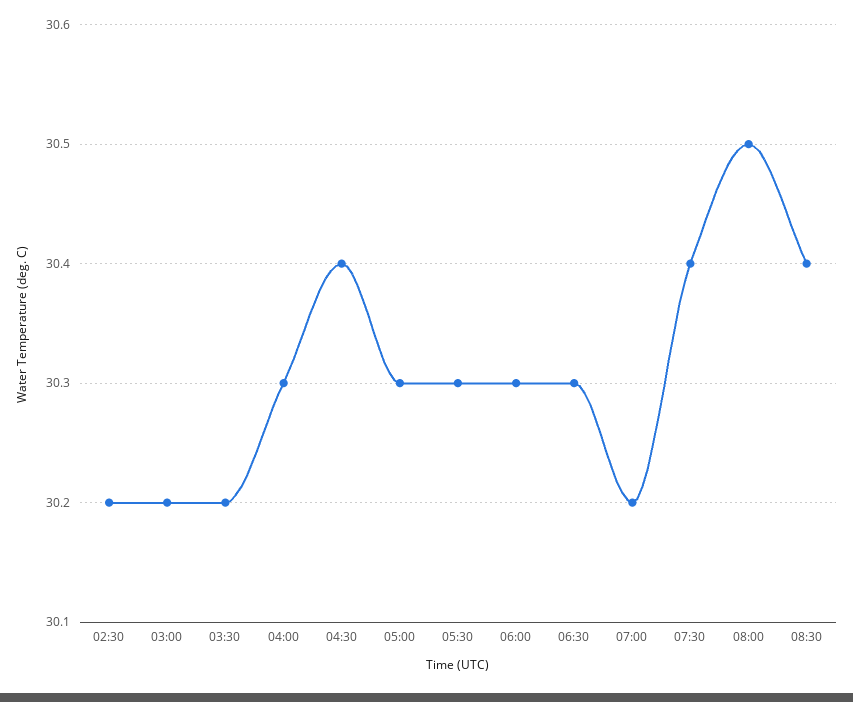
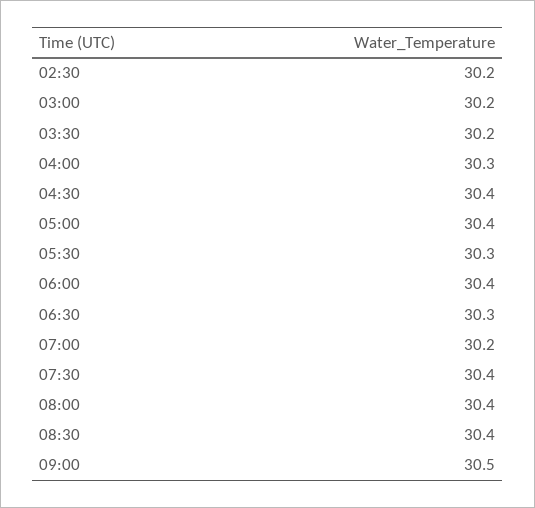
05:00: 30.3 -> 30.4
06:00: 30.3 -> 30.4
08:00: 30.5 -> 30.4
09:00: none -> 30.5

